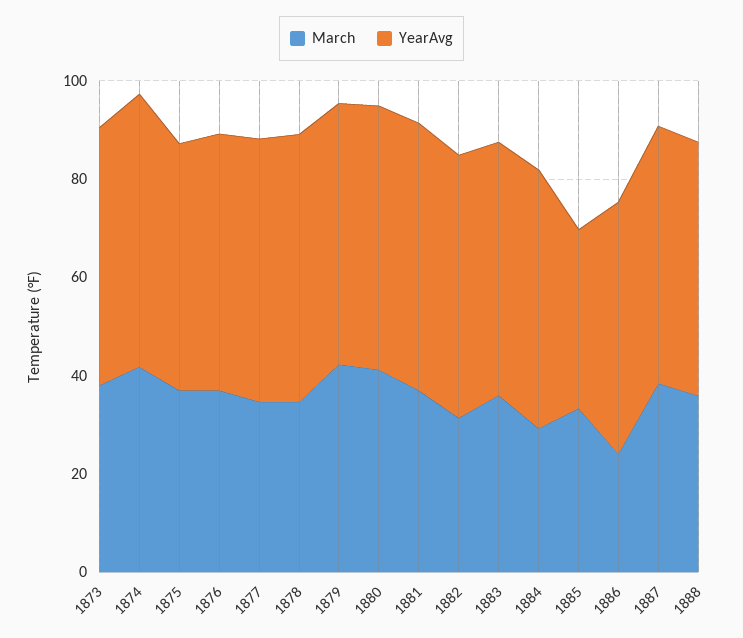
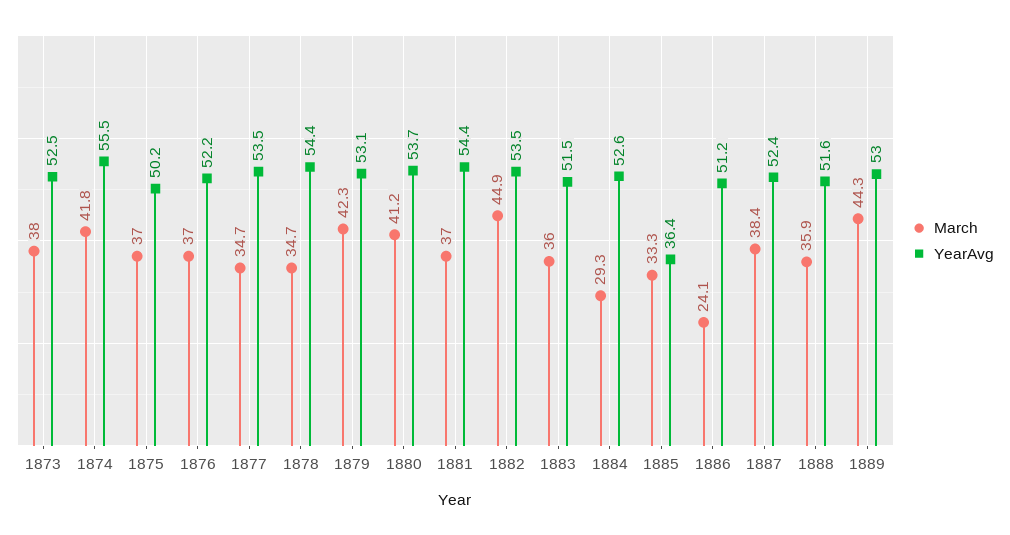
March, 1882: 30 -> 44.9
March, 1889: none -> 44.3
YearAvg, 1889: none -> 53

